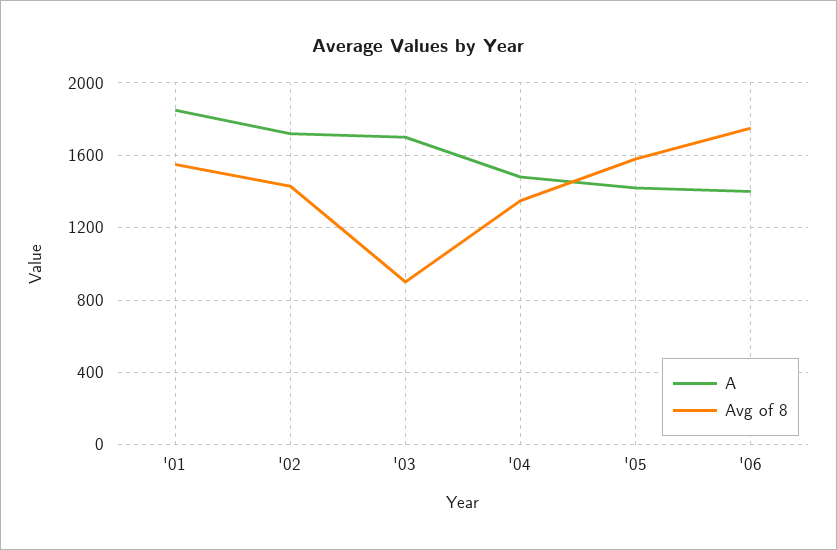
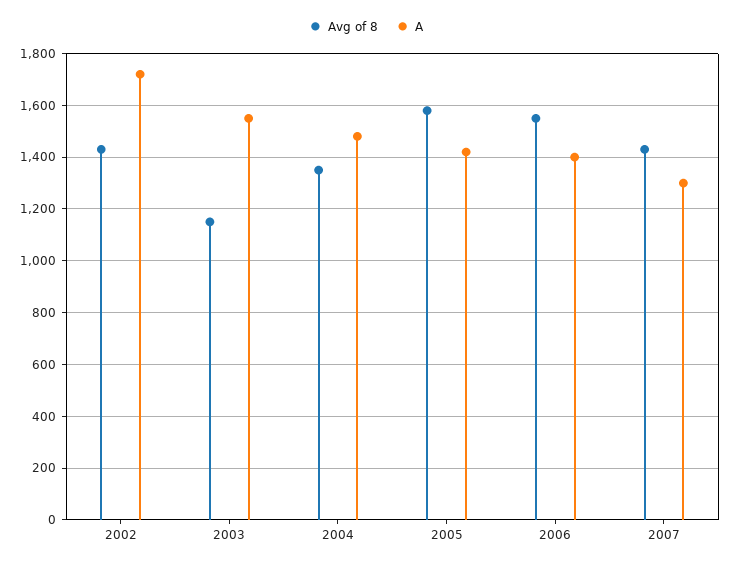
A, '01: 1850 -> none
Avg of 8, '01: 1550 -> none
A, '03: 1700 -> 1550
Avg of 8, '03: 900 -> 1150
Avg of 8, '06: 1750 -> 1550
Avg of 8, 2007: none -> 1425
A, 2007: none -> 1300

